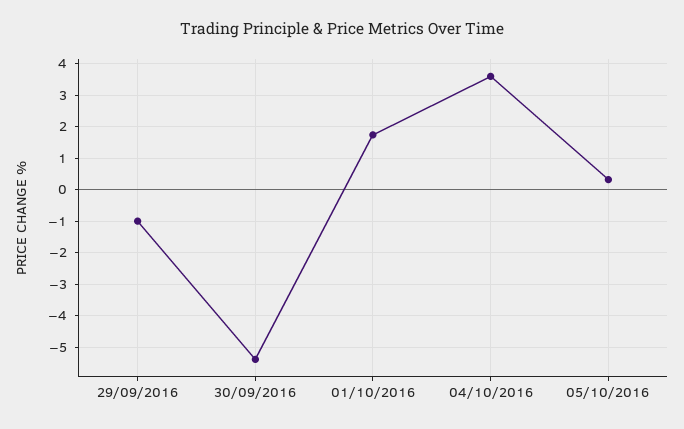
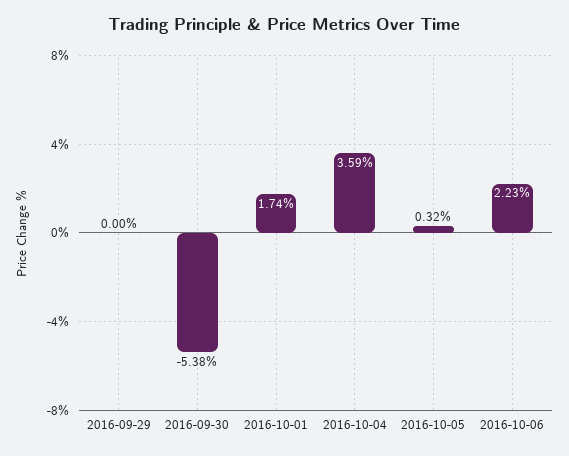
29/09/2016: -1 -> 0
2016-10-06: none -> 2.23

